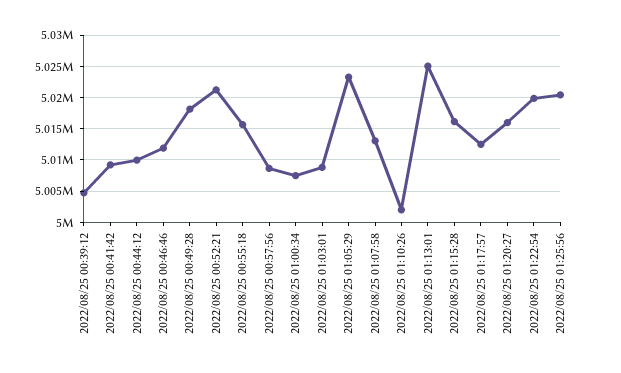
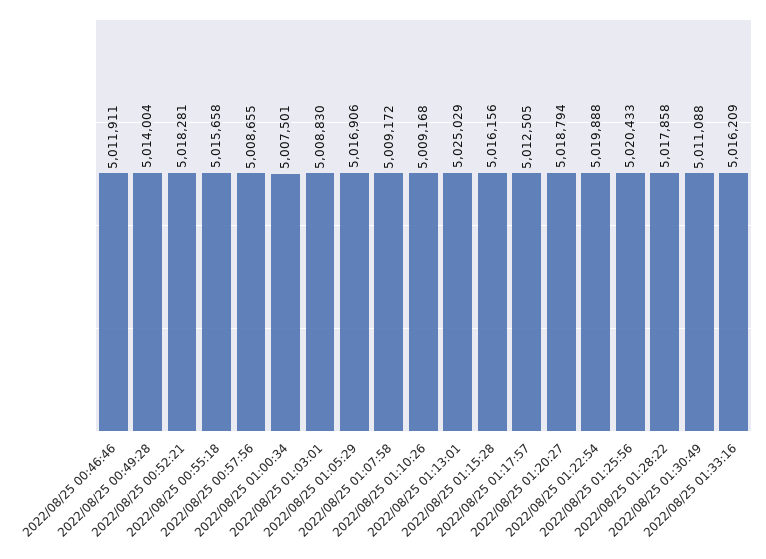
2022/08/25 00:39:12: 5005000 -> none
2022/08/25 00:41:42: 5009000 -> none
2022/08/25 00:44:12: 5010000 -> none
2022/08/25 00:49:28: 5018000 -> 5014004
2022/08/25 00:52:21: 5021000 -> 5018281
2022/08/25 01:05:29: 5023000 -> 5016906
2022/08/25 01:07:58: 5013000 -> 5009172
2022/08/25 01:10:26: 5002000 -> 5009168
2022/08/25 01:20:27: 5016000 -> 5018794
2022/08/25 01:28:22: none -> 5017858
2022/08/25 01:30:49: none -> 5011088
2022/08/25 01:33:16: none -> 5016209

